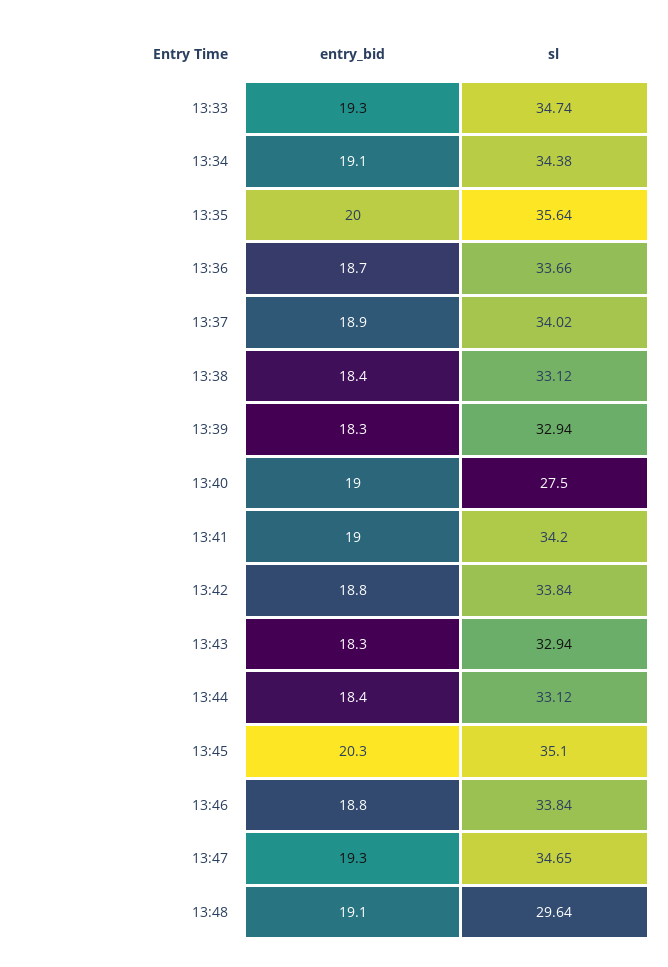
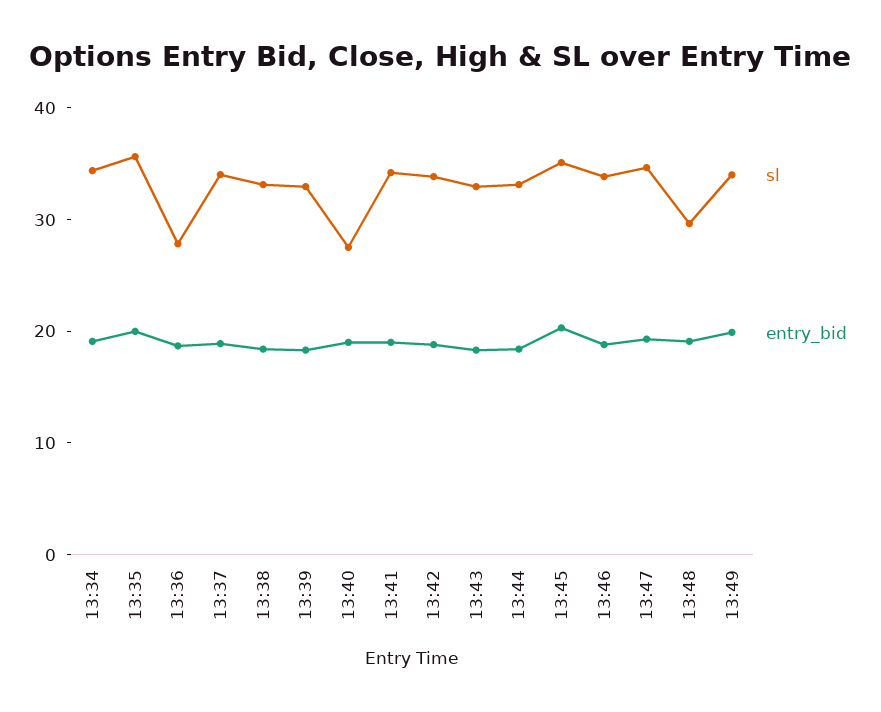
entry_bid, 13:33: 19.3 -> none
sl, 13:33: 34.74 -> none
sl, 13:36: 33.66 -> 28
sl, 13:49: none -> 34
entry_bid, 13:49: none -> 20

